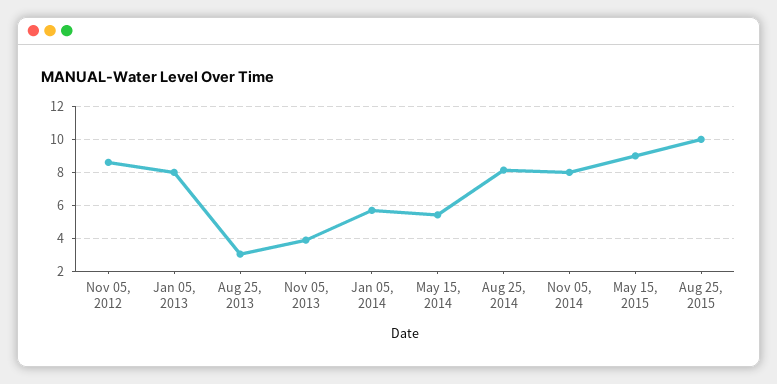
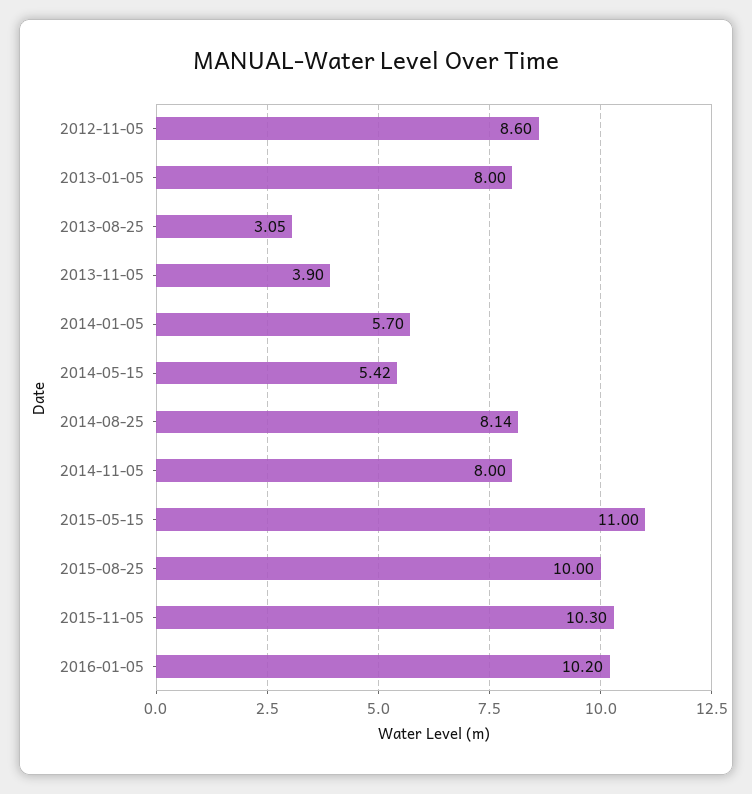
May 15, 2015: 9 -> 11
2015-11-05: none -> 10.3
2016-01-05: none -> 10.2

